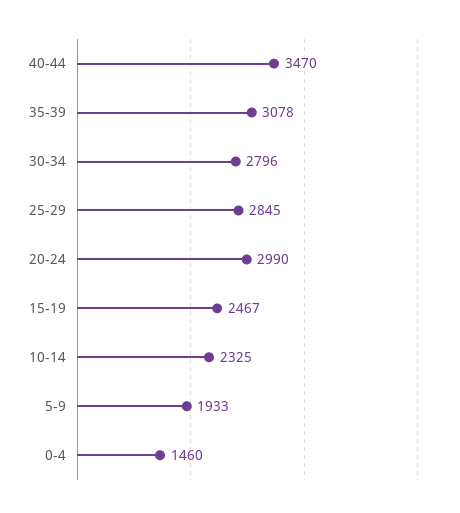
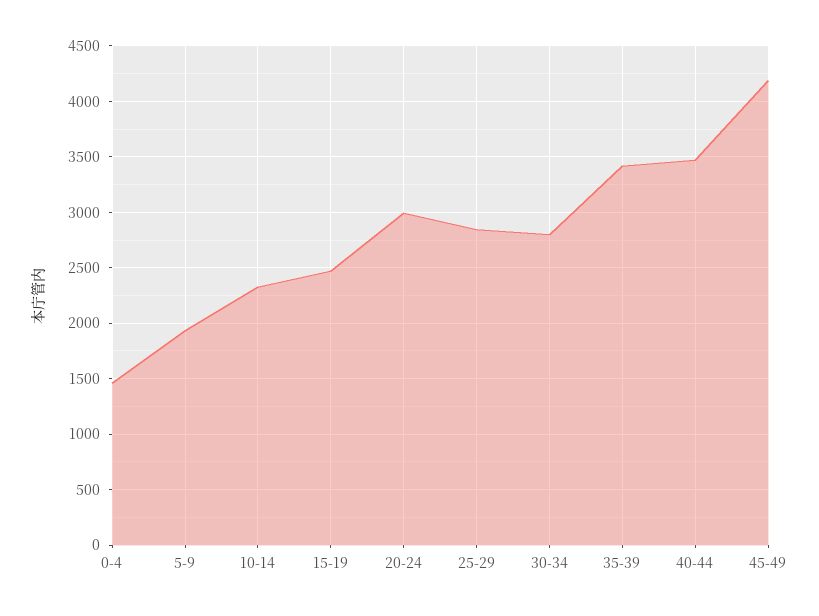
35-39: 3078 -> 3400
45-49: none -> 4200

